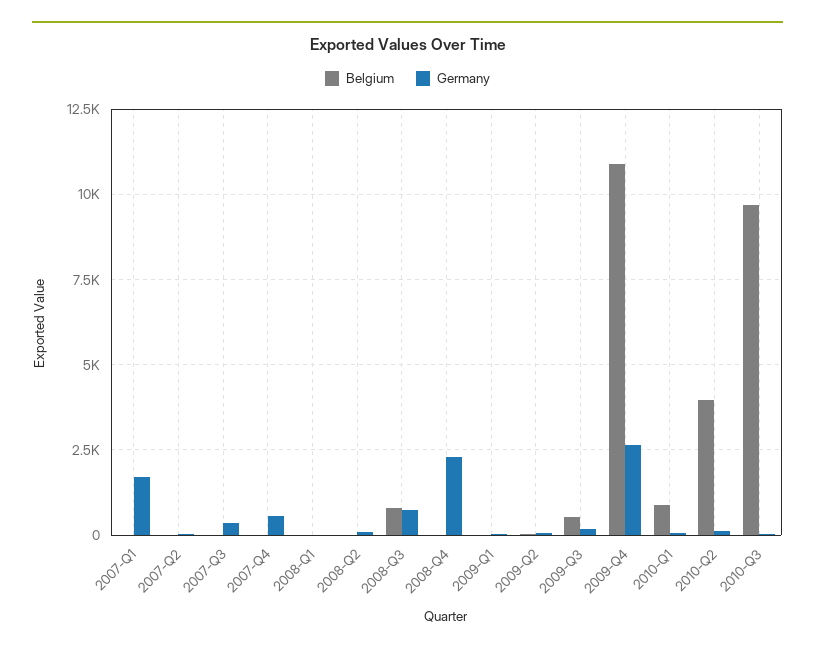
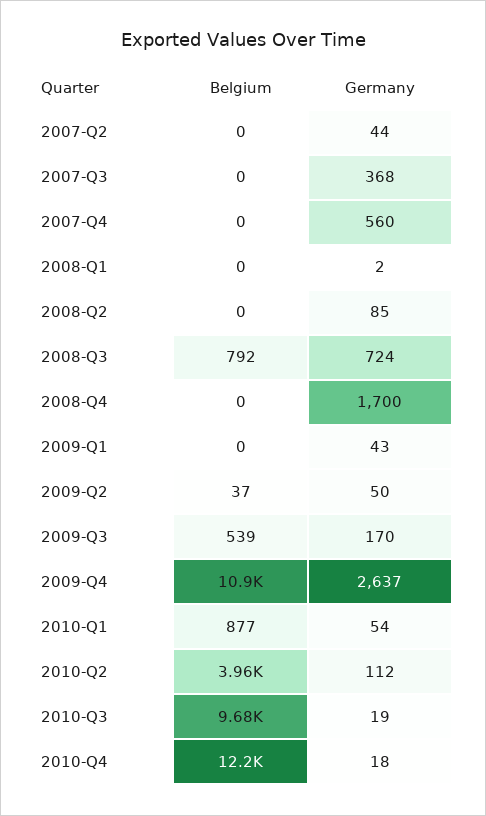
Belgium, 2007-Q1: 0 -> none
Germany, 2007-Q1: 1750 -> none
Germany, 2008-Q4: 2250 -> 1700
Belgium, 2010-Q4: none -> 12200
Germany, 2010-Q4: none -> 18

